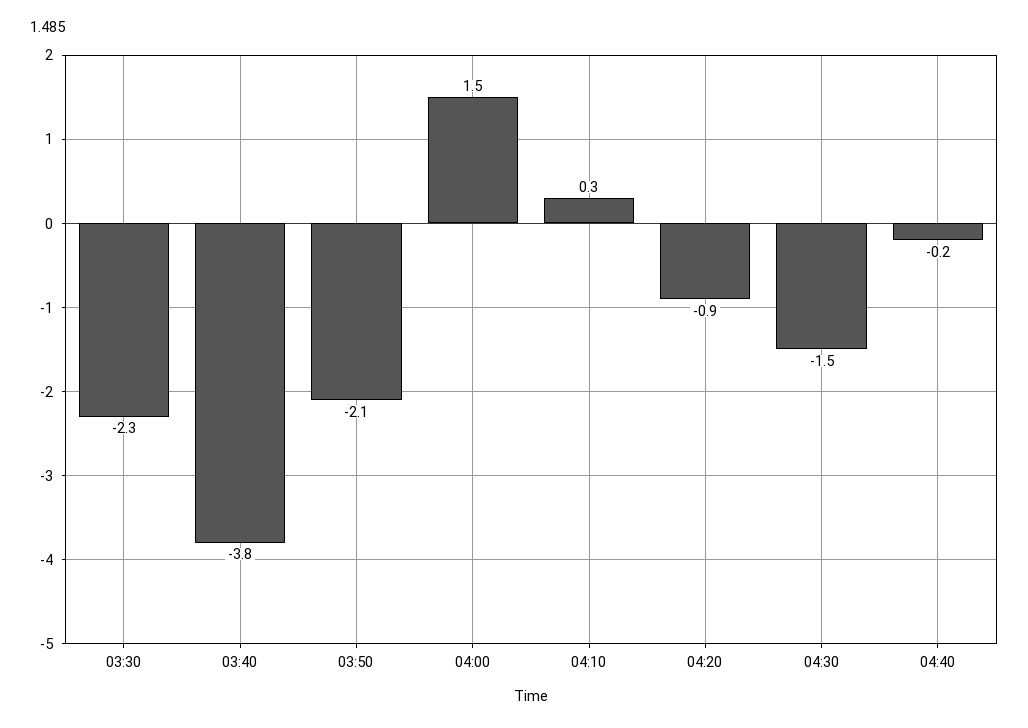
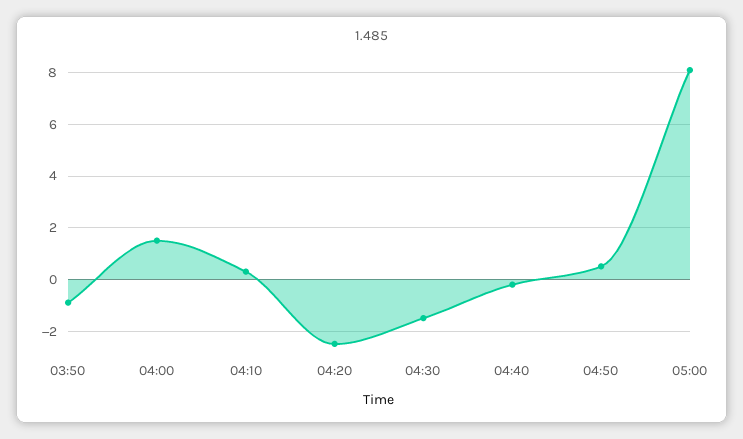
03:30: -2.3 -> none
03:40: -3.8 -> none
03:50: -2.1 -> -1
04:20: -0.9 -> -2.5
04:50: none -> 0.5
05:00: none -> 8

